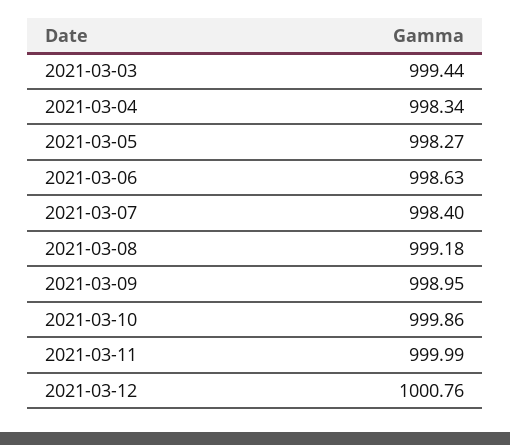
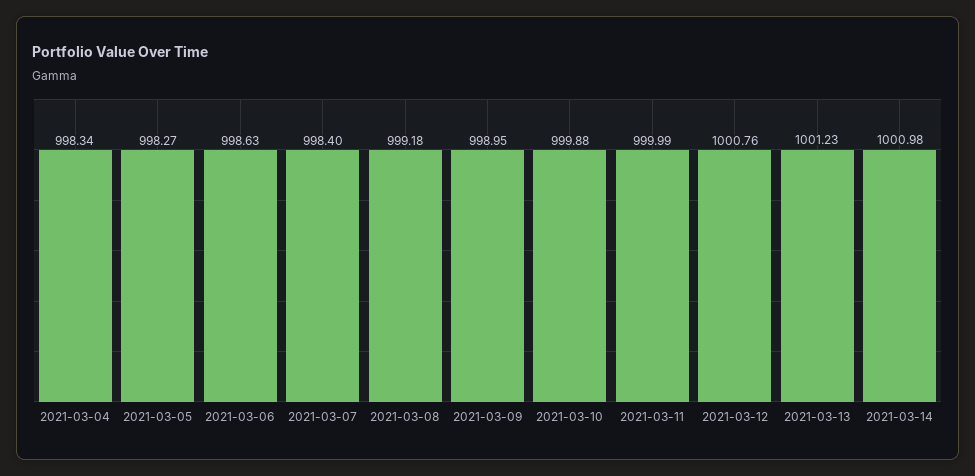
2021-03-03: 999.44 -> none
2021-03-10: 999.86 -> 999.88
2021-03-13: none -> 1001.23
2021-03-14: none -> 1000.98

